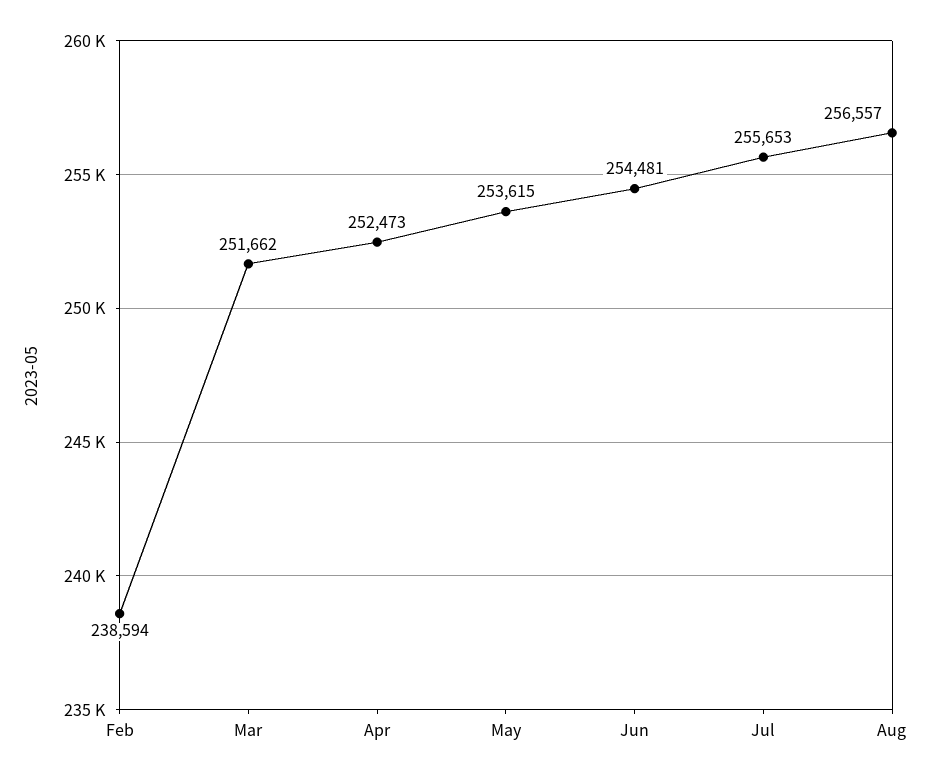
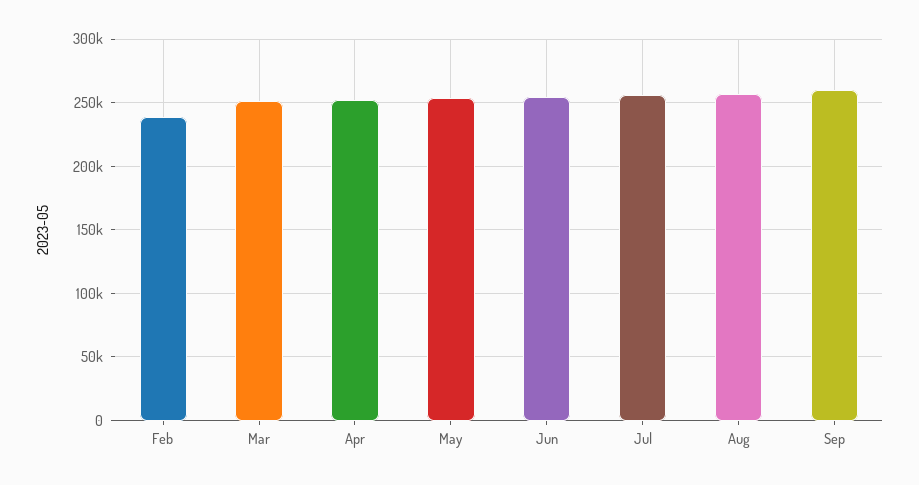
Sep: none -> 260000

